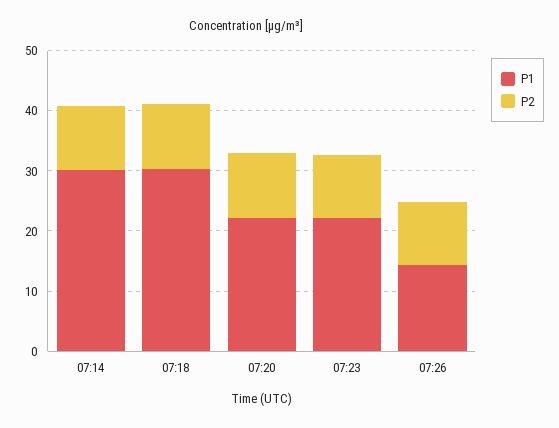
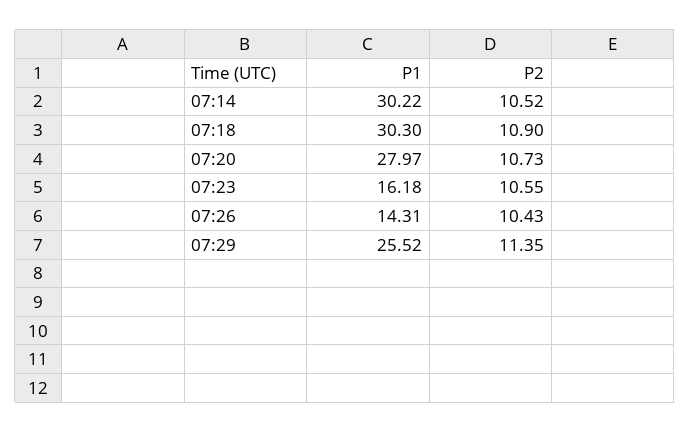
P1, 07:20: 22 -> 27.97
P1, 07:23: 22 -> 16.18
P1, 07:29: none -> 25.52
P2, 07:29: none -> 11.35

